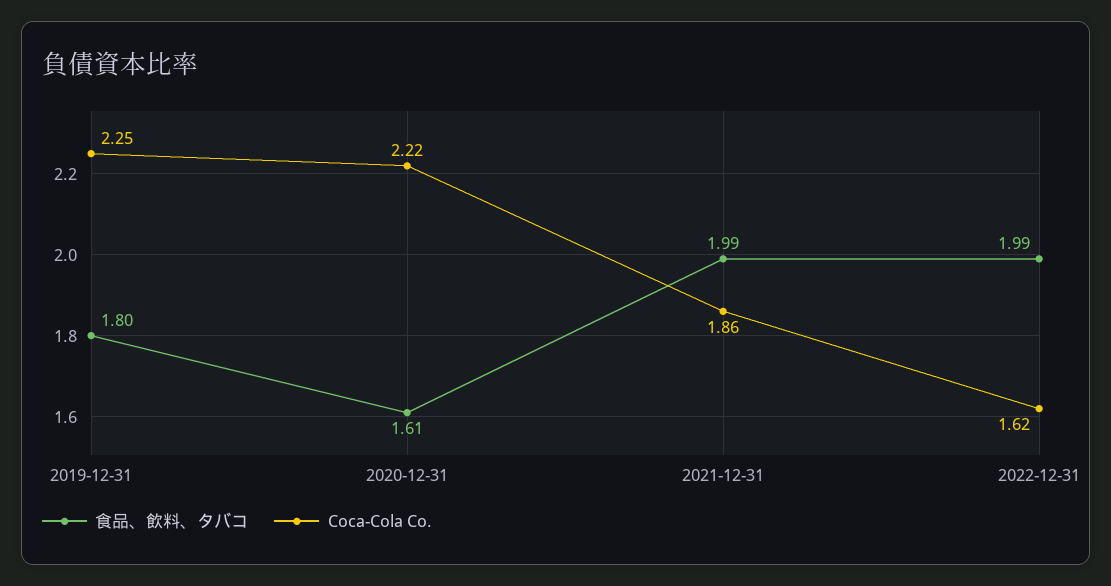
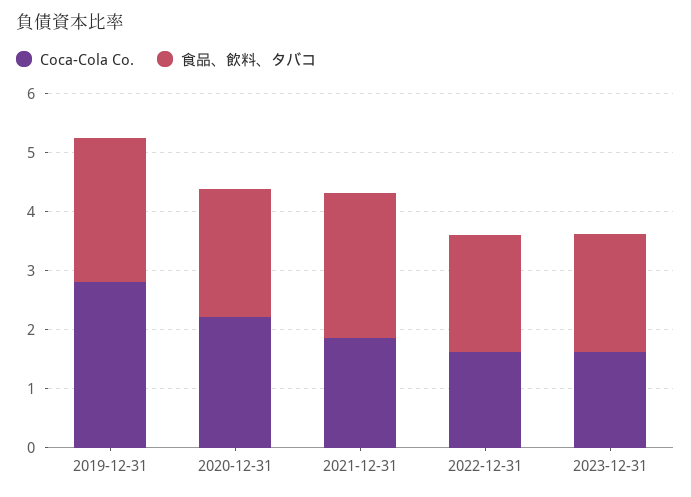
食品、飲料、タバコ, 2019-12-31: 1.8 -> 2.4
Coca-Cola Co., 2019-12-31: 2.25 -> 2.8
食品、飲料、タバコ, 2020-12-31: 1.61 -> 2.2
食品、飲料、タバコ, 2021-12-31: 1.99 -> 2.4
Coca-Cola Co., 2023-12-31: none -> 1.6
食品、飲料、タバコ, 2023-12-31: none -> 2

